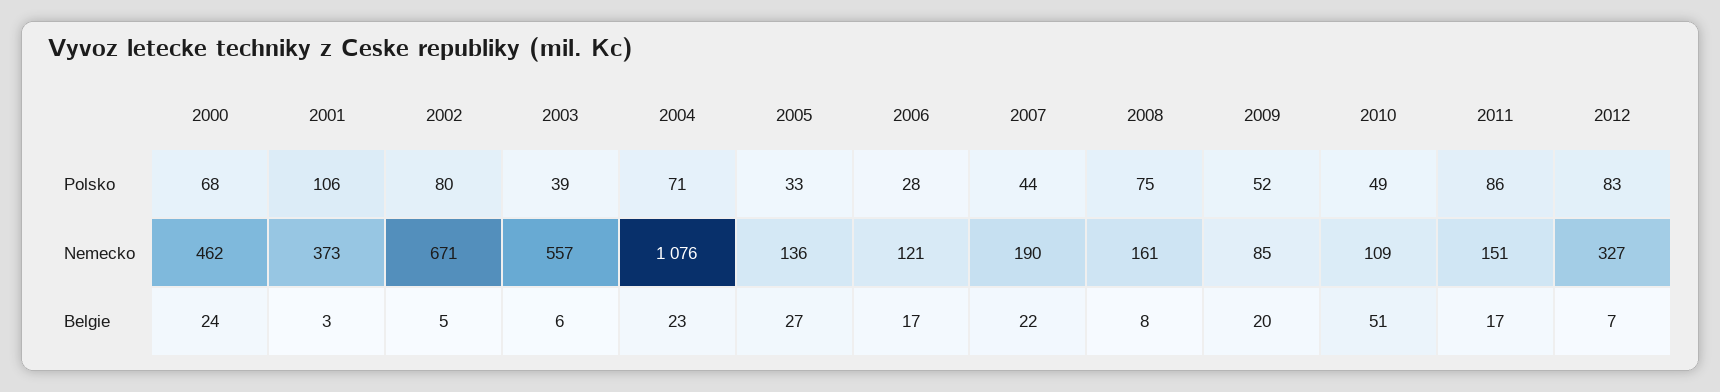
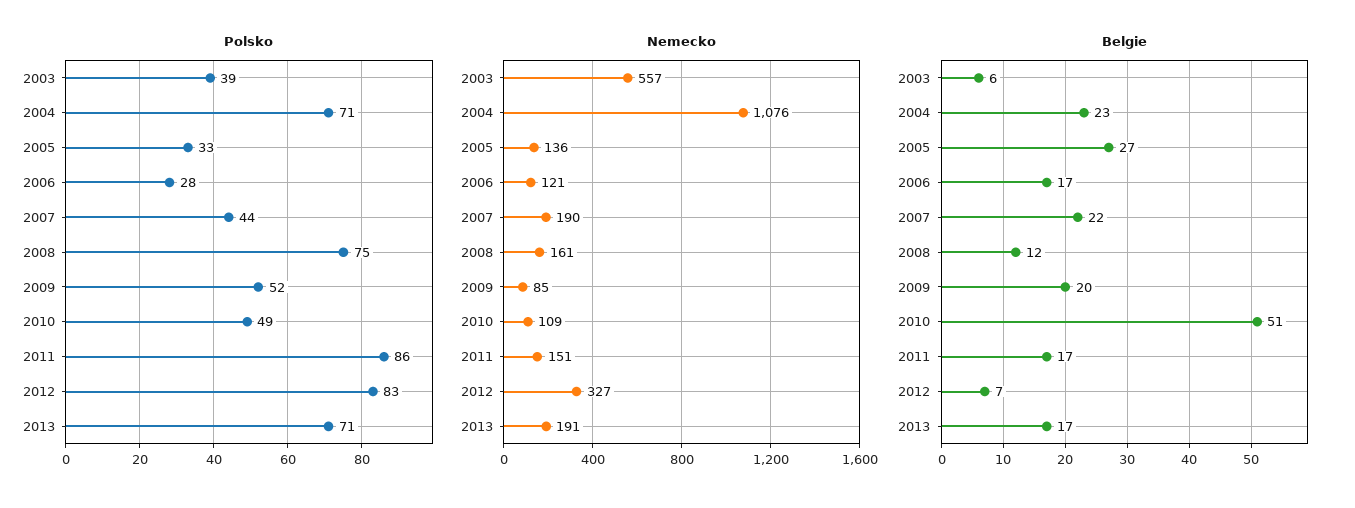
Polsko, 2000: 68 -> none
Polsko, 2001: 106 -> none
Polsko, 2002: 80 -> none
Nemecko, 2000: 462 -> none
Nemecko, 2001: 373 -> none
Nemecko, 2002: 671 -> none
Belgie, 2000: 24 -> none
Belgie, 2001: 3 -> none
Belgie, 2002: 5 -> none
Belgie, 2008: 8 -> 12
Polsko, 2013: none -> 71
Nemecko, 2013: none -> 191
Belgie, 2013: none -> 17

